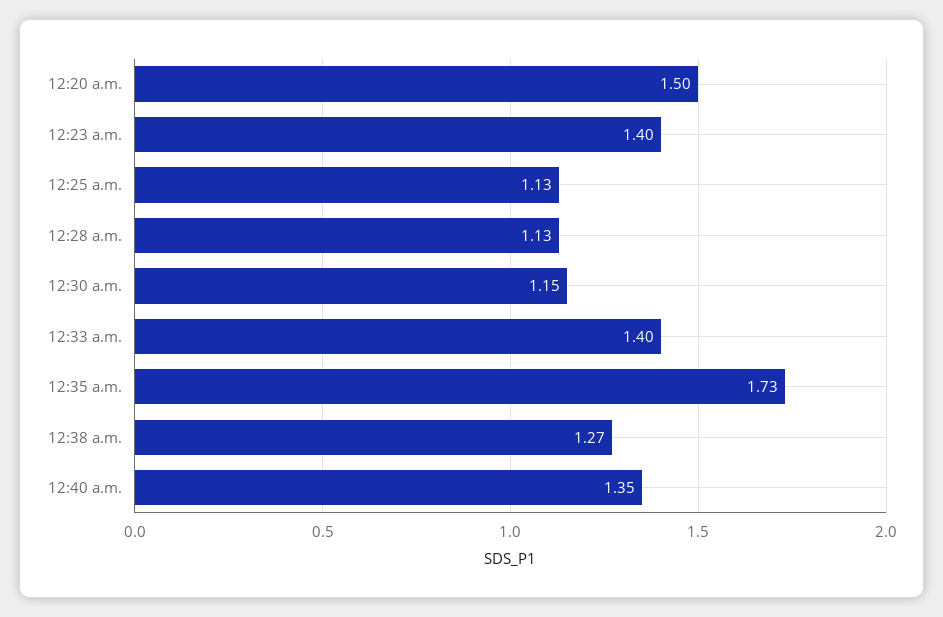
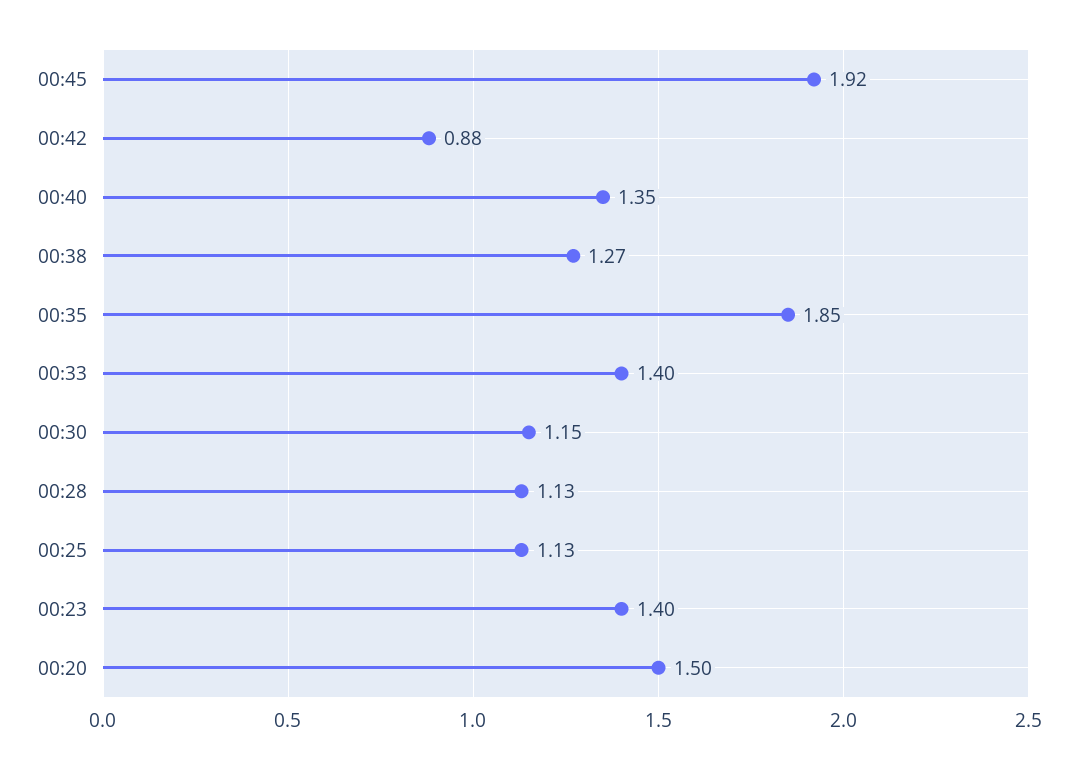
12:35 a.m.: 1.73 -> 1.85
00:45: none -> 1.92
00:42: none -> 0.88

